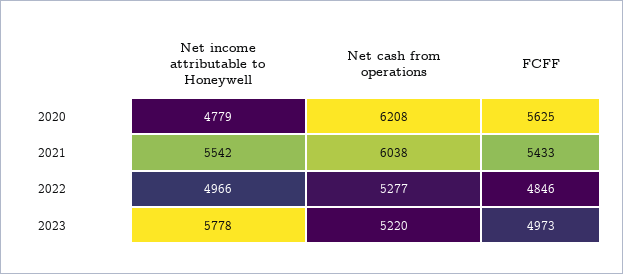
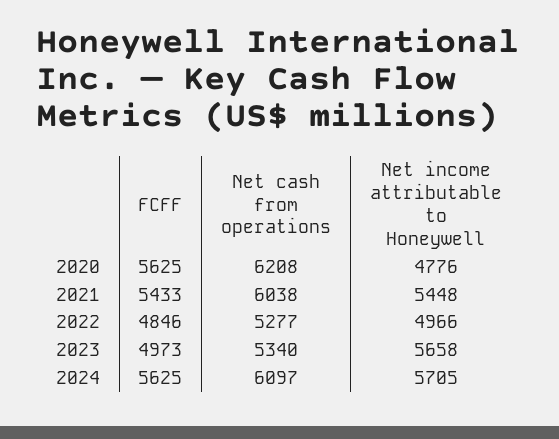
Net income attributable to Honeywell, 2020: 4779 -> 4776
Net income attributable to Honeywell, 2021: 5542 -> 5448
Net income attributable to Honeywell, 2023: 5778 -> 5658
Net cash from operations, 2023: 5220 -> 5340
FCFF, 2024: none -> 5625
Net cash from operations, 2024: none -> 6097
Net income attributable to Honeywell, 2024: none -> 5705

